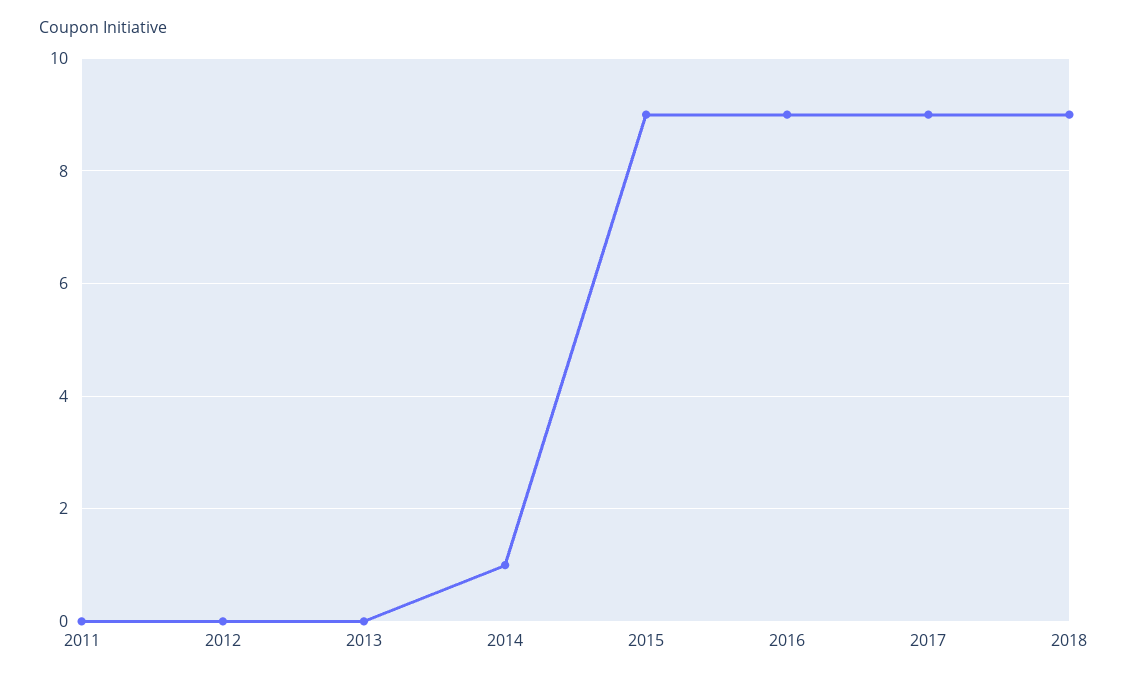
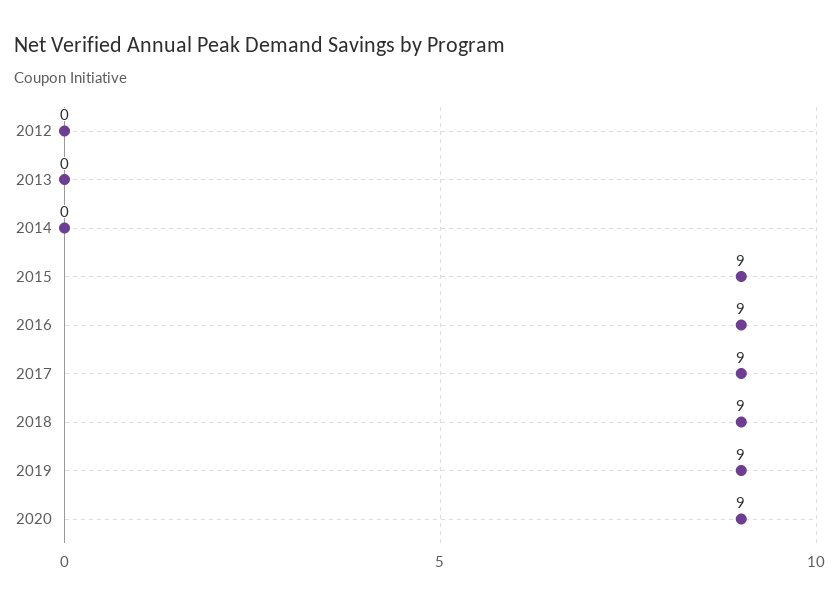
2011: 0 -> none
2014: 1 -> 0
2019: none -> 9
2020: none -> 9

